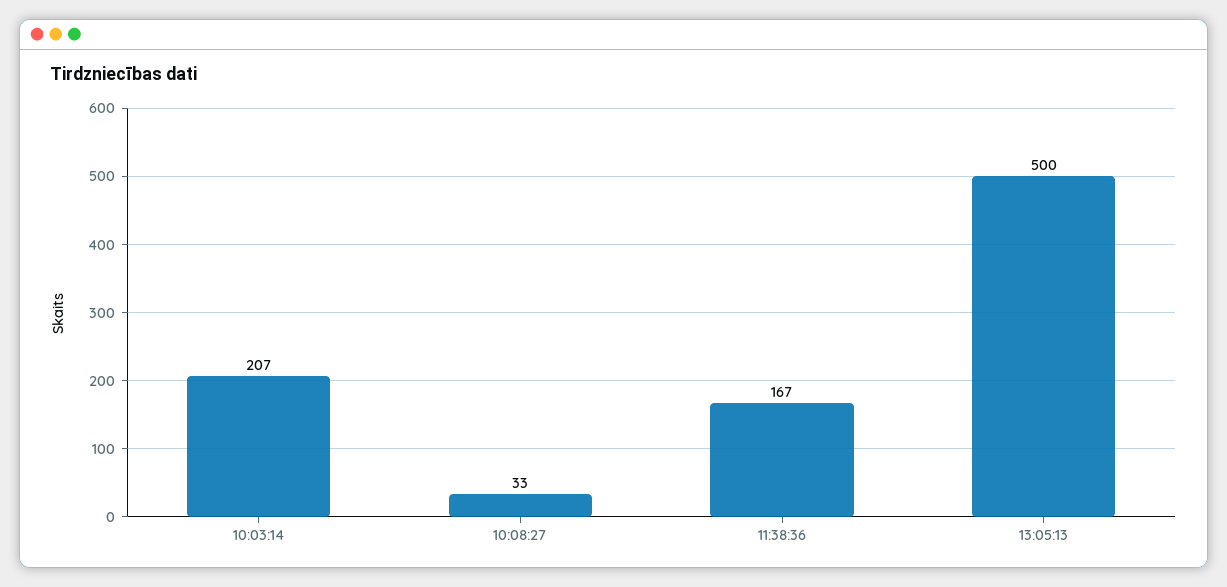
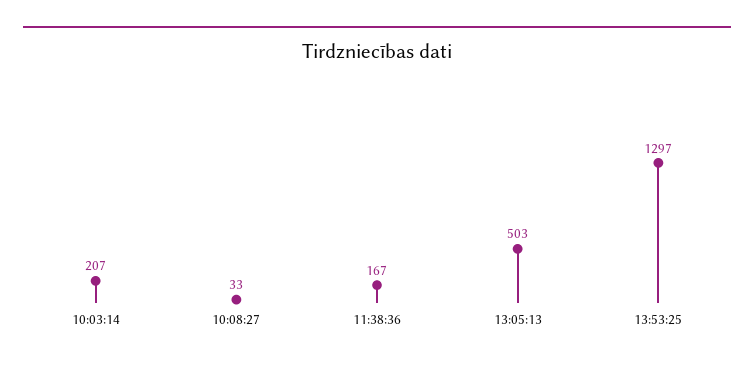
13:05:13: 500 -> 503
13:53:25: none -> 1297

